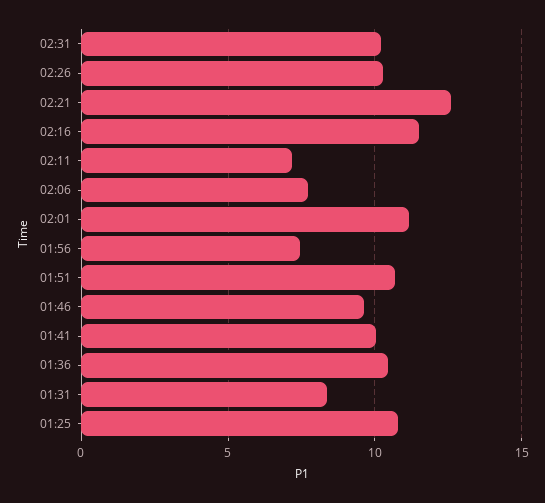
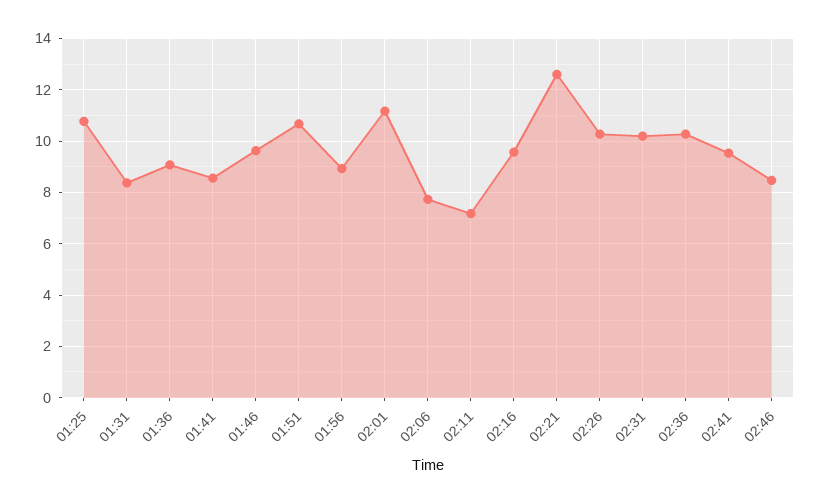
02:16: 11.5 -> 9.5
01:56: 7.5 -> 9
01:41: 10 -> 8.5
01:36: 10.5 -> 9
02:36: none -> 10.25
02:41: none -> 9.5
02:46: none -> 8.5

